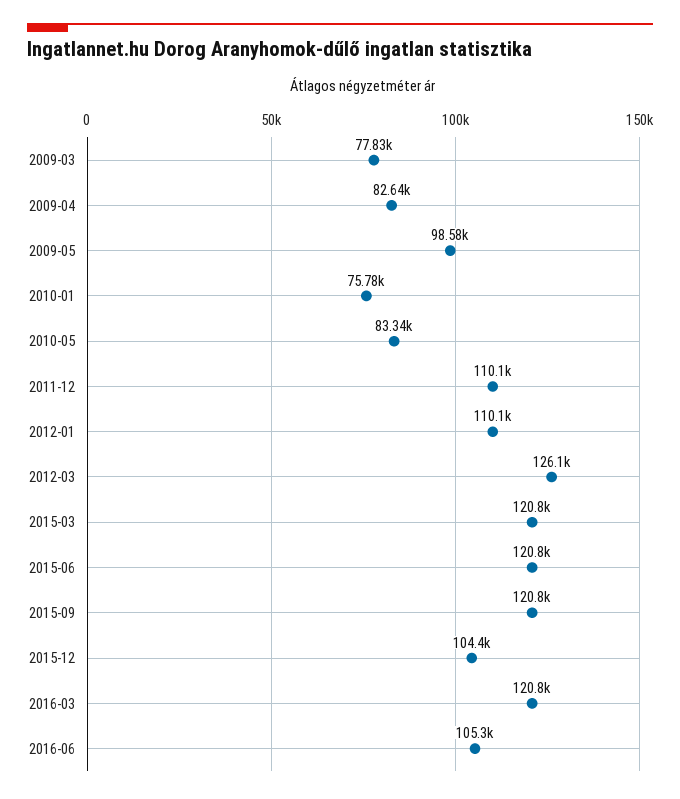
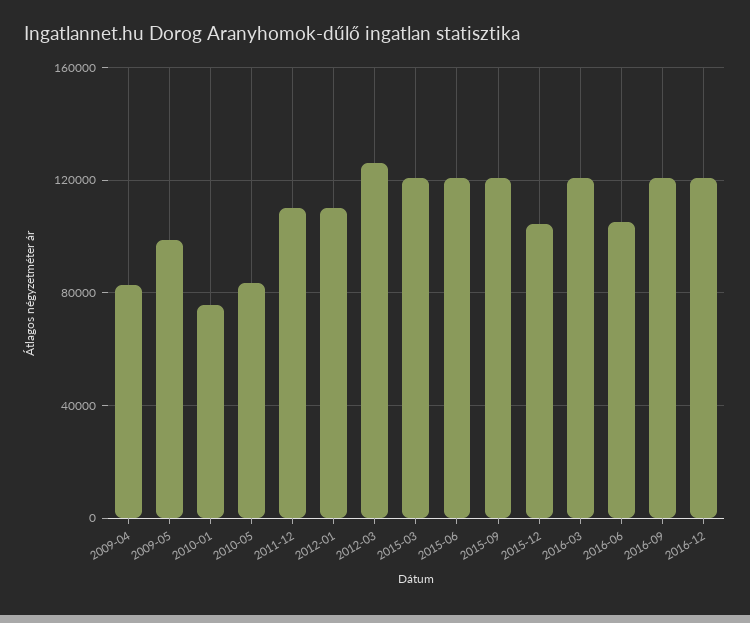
2009-03: 77830 -> none
2016-09: none -> 120000
2016-12: none -> 120000

